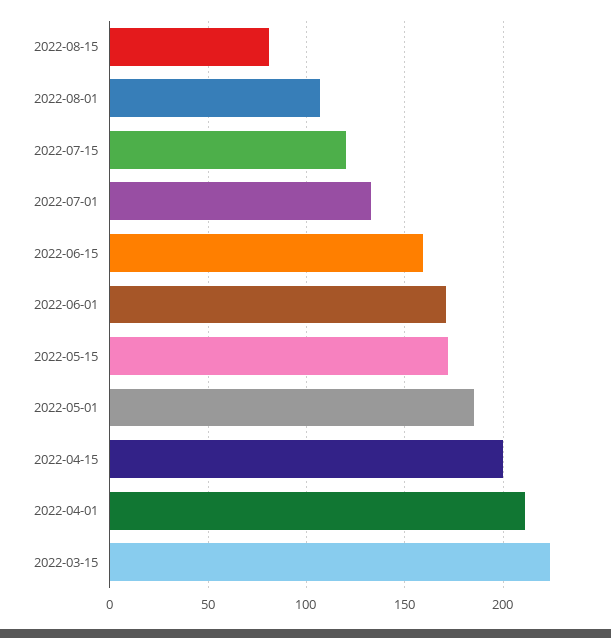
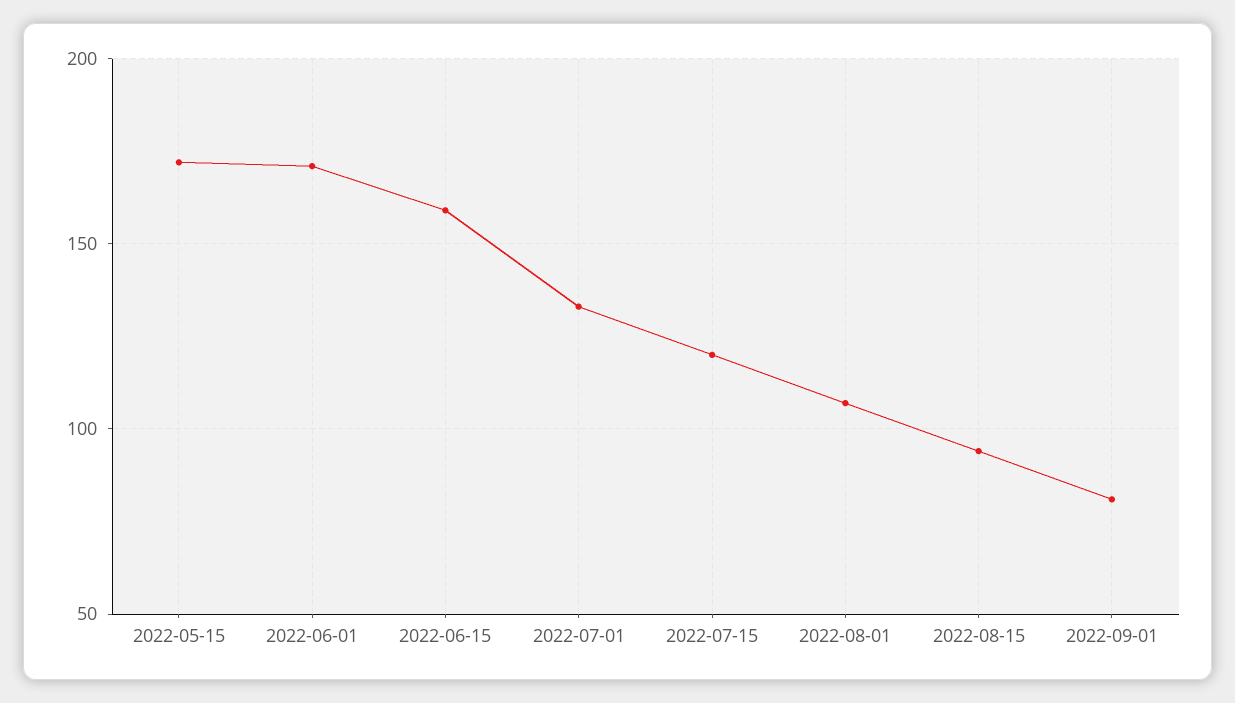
2022-08-15: 80 -> 95
2022-05-01: 185 -> none
2022-04-15: 200 -> none
2022-04-01: 210 -> none
2022-03-15: 225 -> none
2022-09-01: none -> 80

